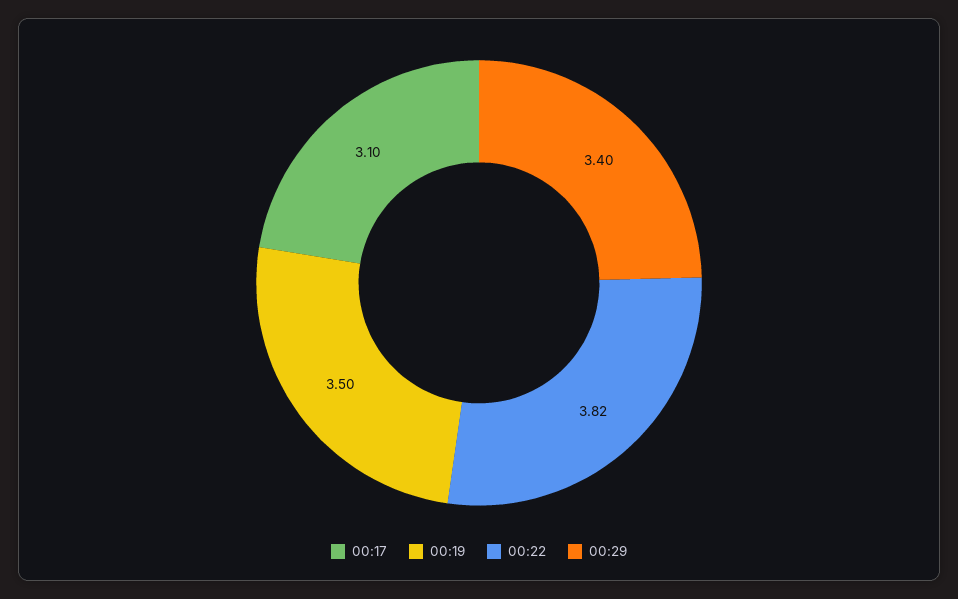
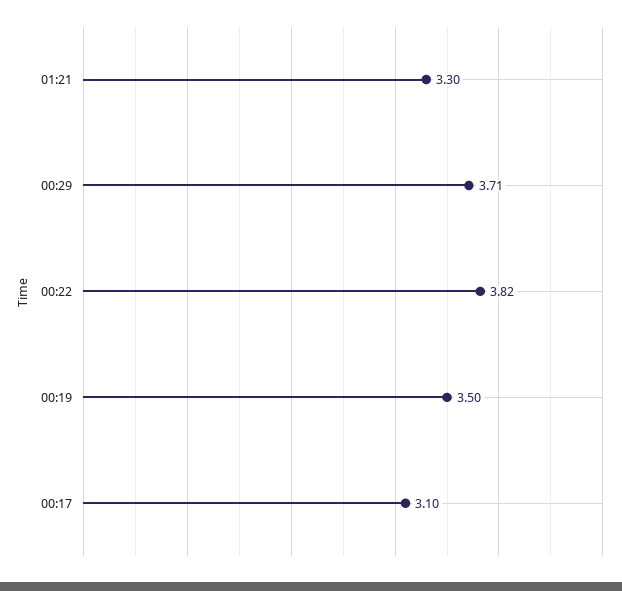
00:29: 3.4 -> 3.71
01:21: none -> 3.3

